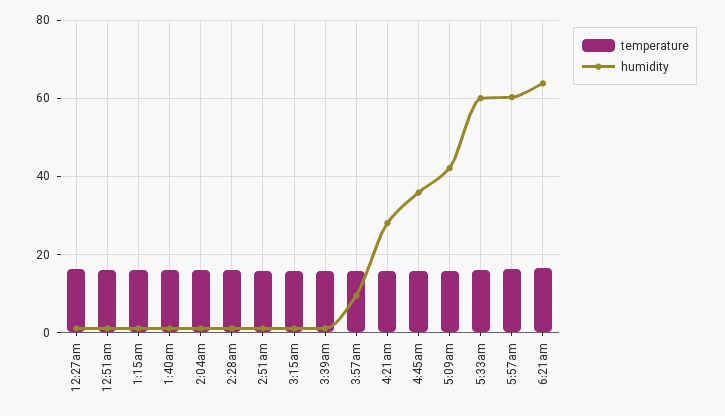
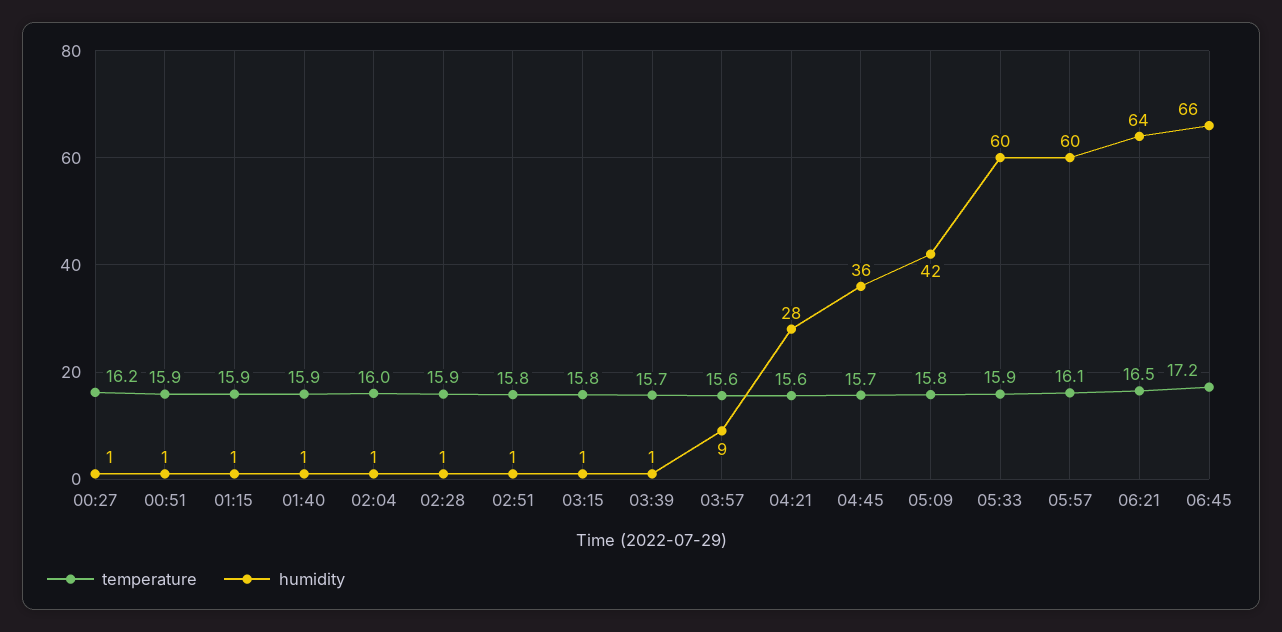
temperature, 06:45: none -> 17.2
humidity, 06:45: none -> 66

